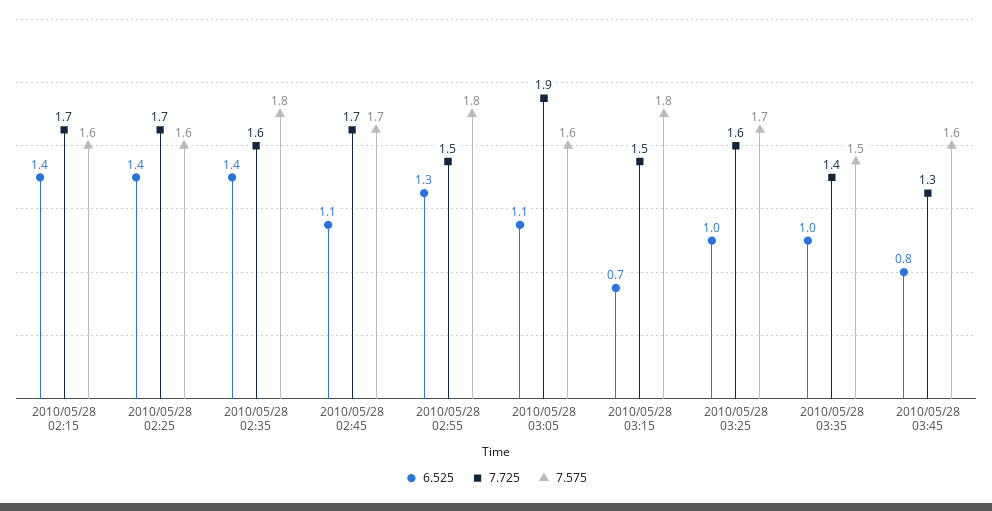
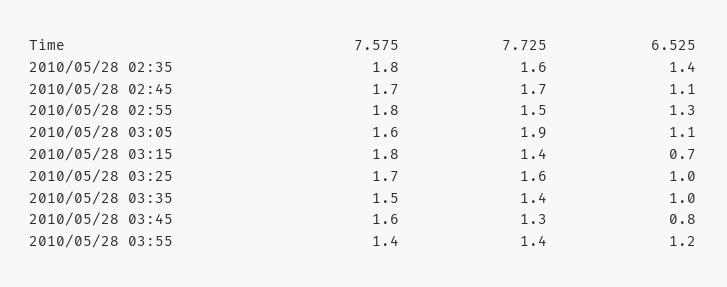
6.525, 2010/05/28 02:15: 1.4 -> none
7.725, 2010/05/28 02:15: 1.7 -> none
7.575, 2010/05/28 02:15: 1.6 -> none
6.525, 2010/05/28 02:25: 1.4 -> none
7.725, 2010/05/28 02:25: 1.7 -> none
7.575, 2010/05/28 02:25: 1.6 -> none
7.725, 2010/05/28 03:15: 1.5 -> 1.4
7.575, 2010/05/28 03:55: none -> 1.4
7.725, 2010/05/28 03:55: none -> 1.4
6.525, 2010/05/28 03:55: none -> 1.2

